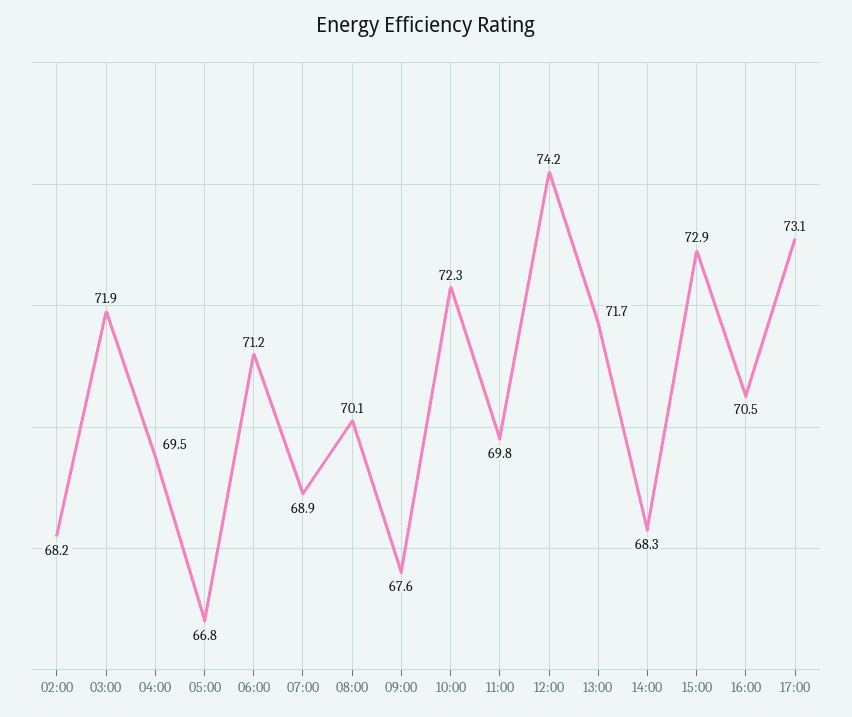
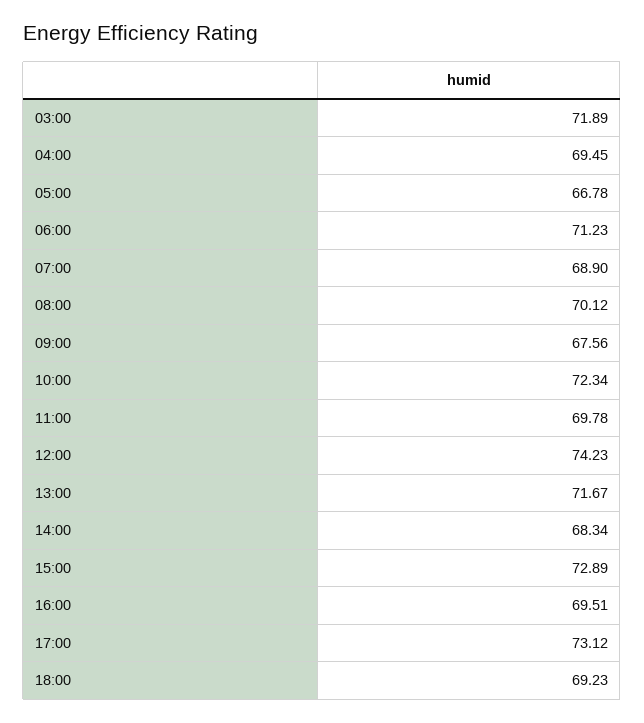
02:00: 68.2 -> none
16:00: 70.5 -> 69.51
18:00: none -> 69.23

